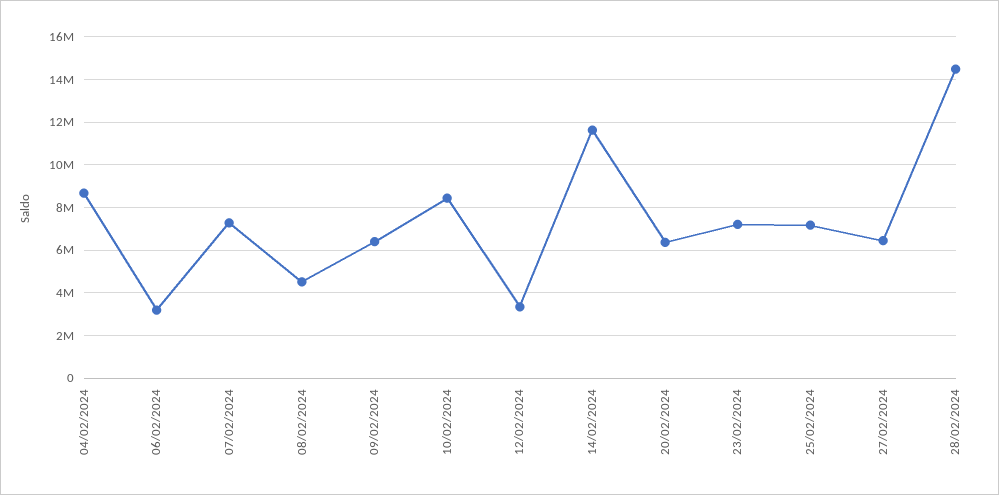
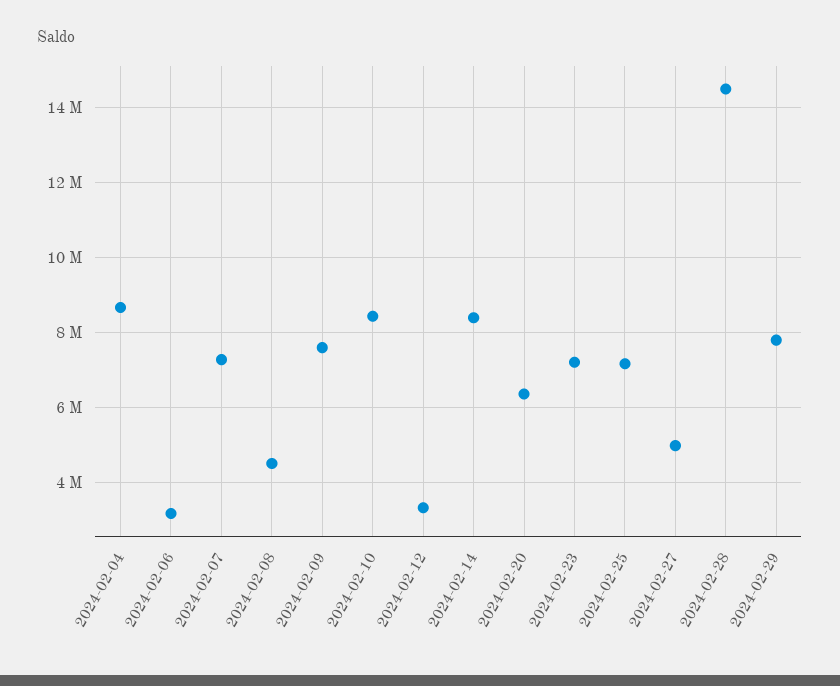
09/02/2024: 6500000 -> 7600000
14/02/2024: 11500000 -> 8400000
27/02/2024: 6500000 -> 5000000
2024-02-29: none -> 7800000

